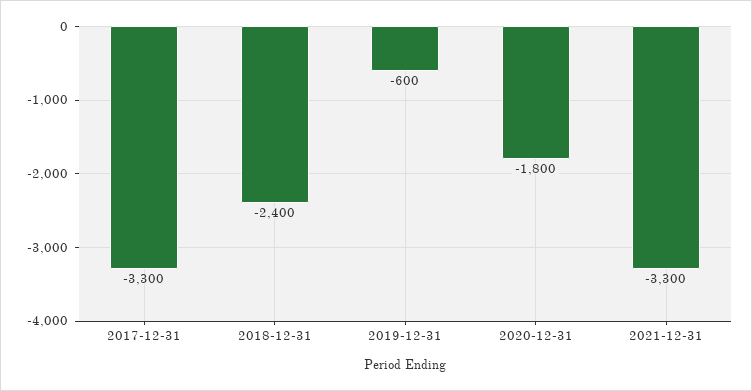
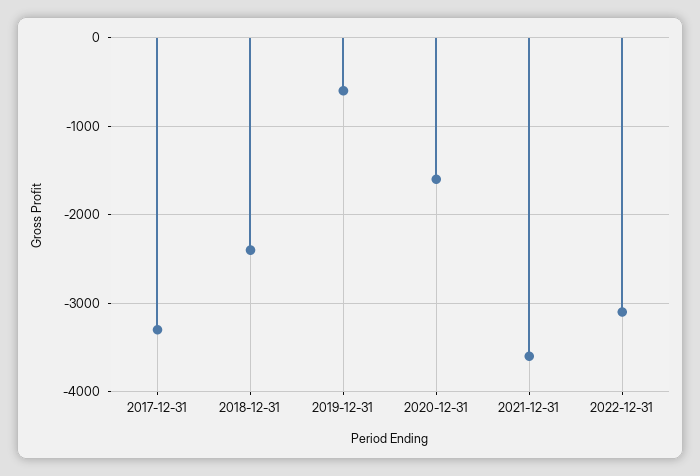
2020-12-31: -1800 -> -1600
2021-12-31: -3300 -> -3600
2022-12-31: none -> -3100

